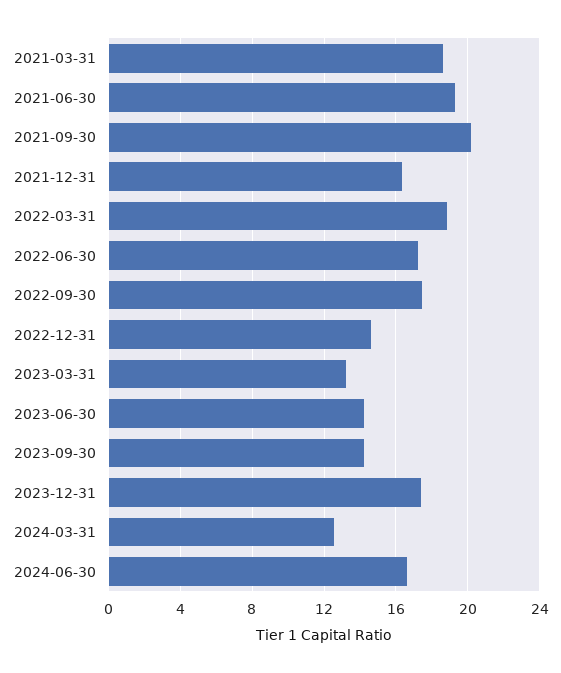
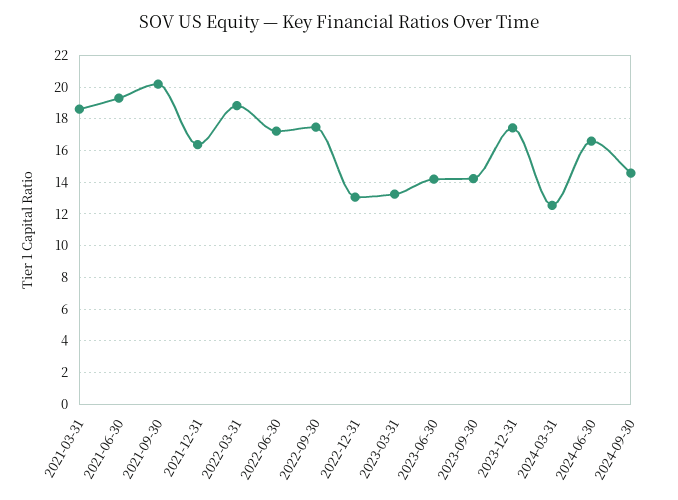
2022-12-31: 14.5 -> 13
2024-09-30: none -> 14.5

